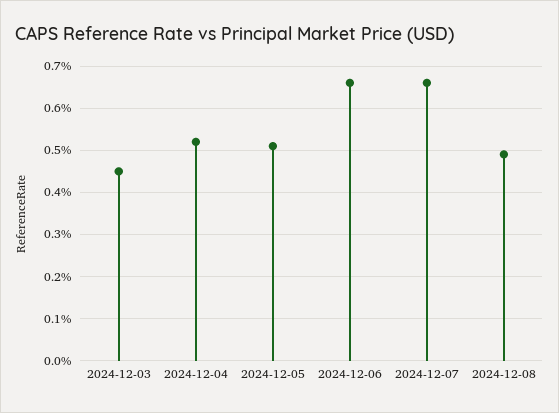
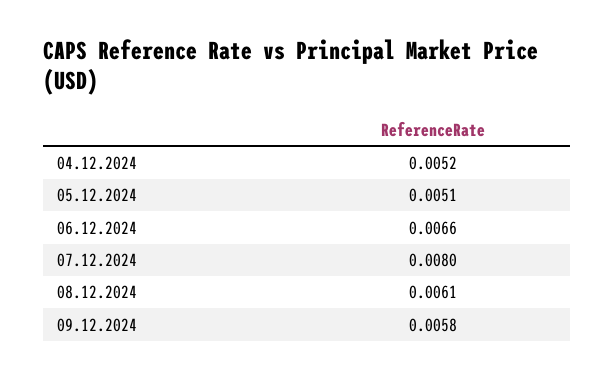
2024-12-03: 0.0045 -> none
2024-12-07: 0.0065 -> 0.008
2024-12-08: 0.005 -> 0.0061
09.12.2024: none -> 0.0058

